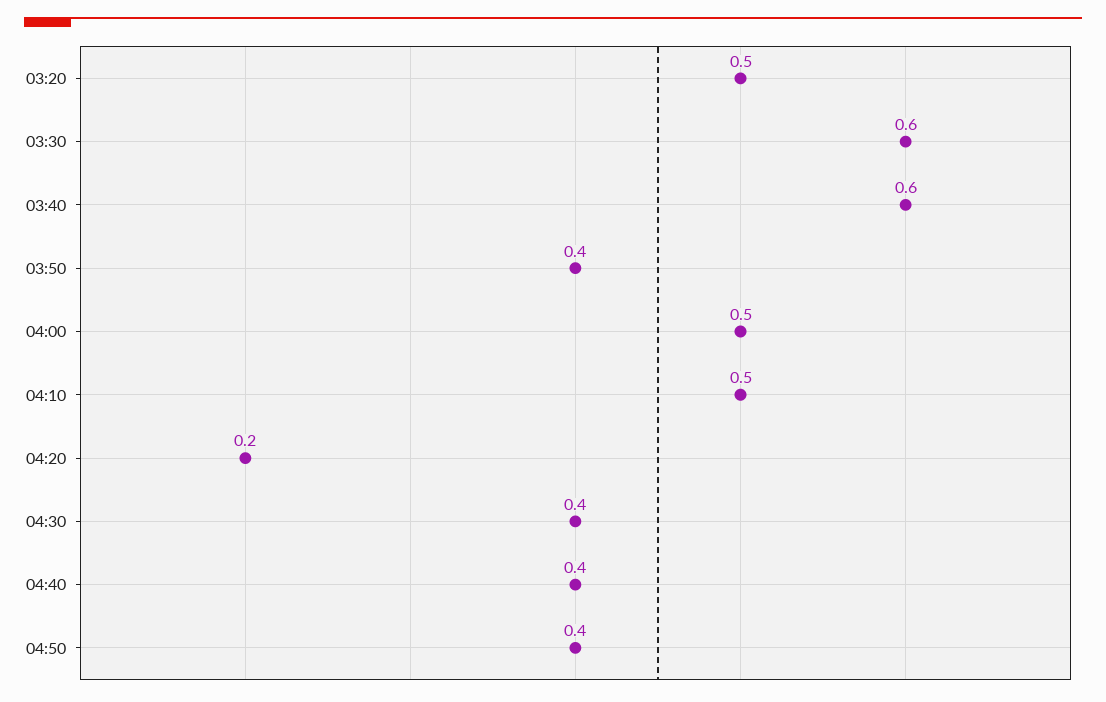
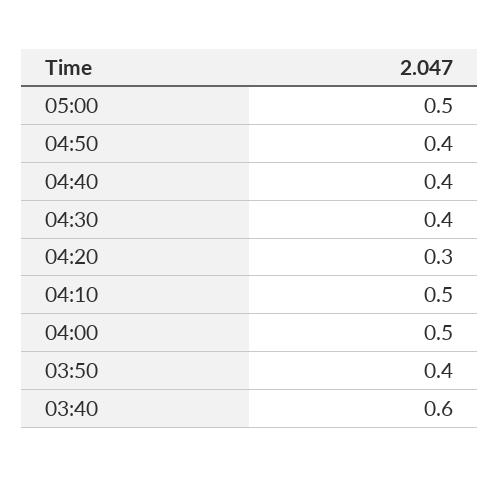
03:20: 0.5 -> none
03:30: 0.6 -> none
04:20: 0.2 -> 0.3
05:00: none -> 0.5

